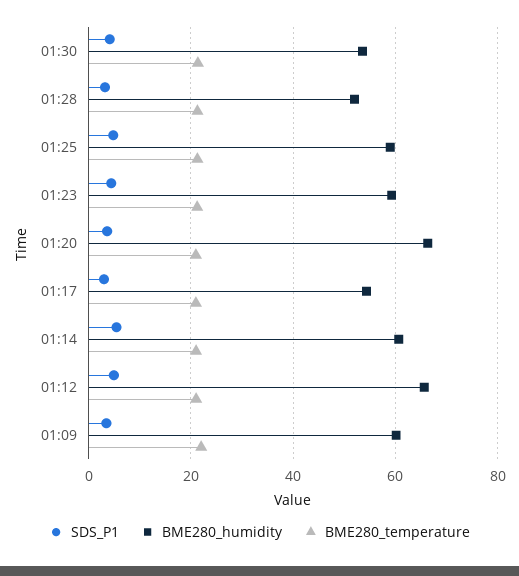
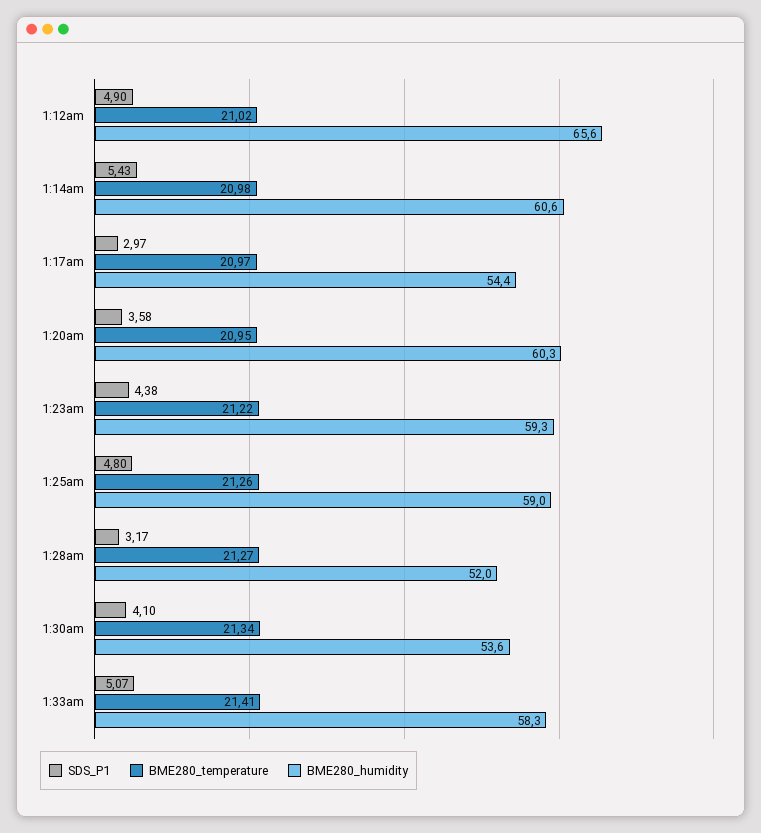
BME280_humidity, 01:20: 66 -> 60.3
SDS_P1, 01:09: 4 -> none
BME280_humidity, 01:09: 60 -> none
BME280_temperature, 01:09: 22 -> none
SDS_P1, 1:33am: none -> 5.07
BME280_temperature, 1:33am: none -> 21.41
BME280_humidity, 1:33am: none -> 58.3

